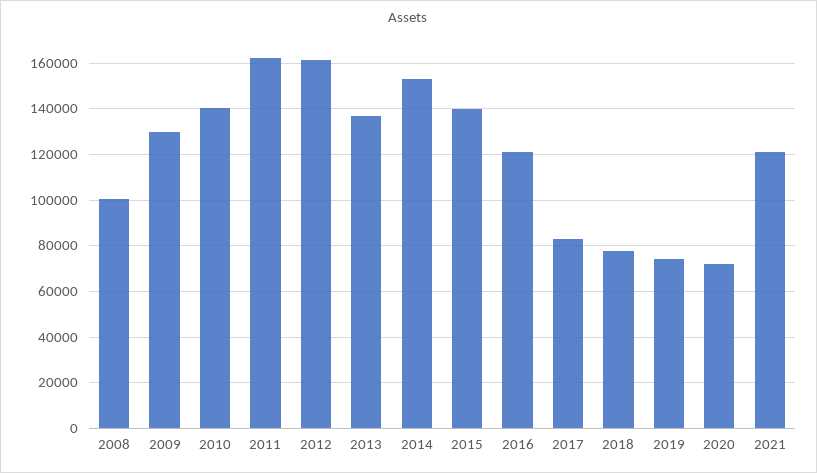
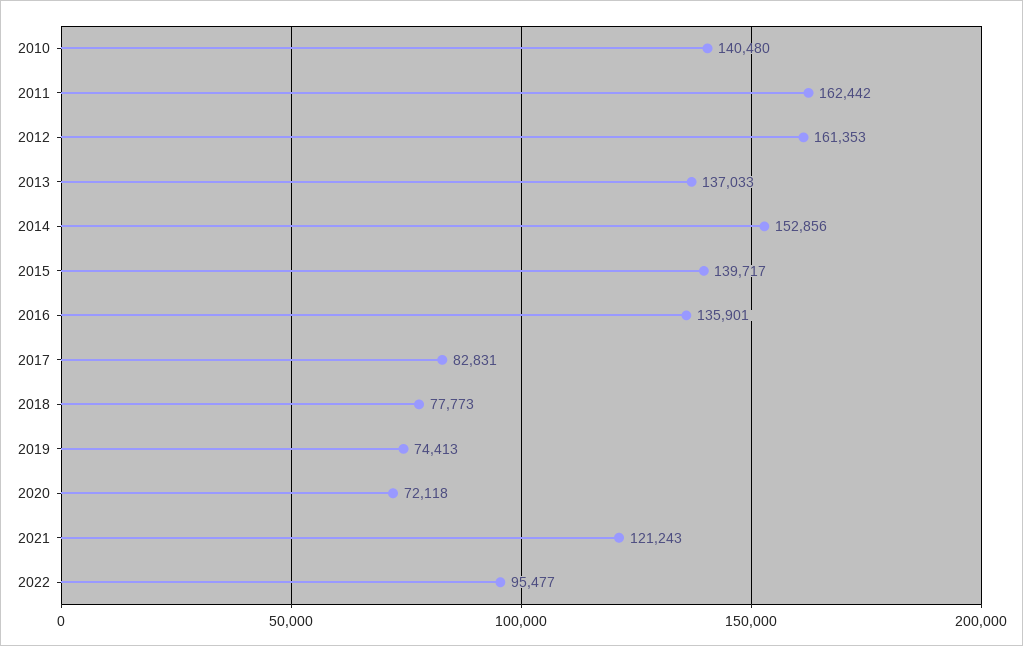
2008: 100000 -> none
2009: 130000 -> none
2016: 120000 -> 135901
2022: none -> 95477

